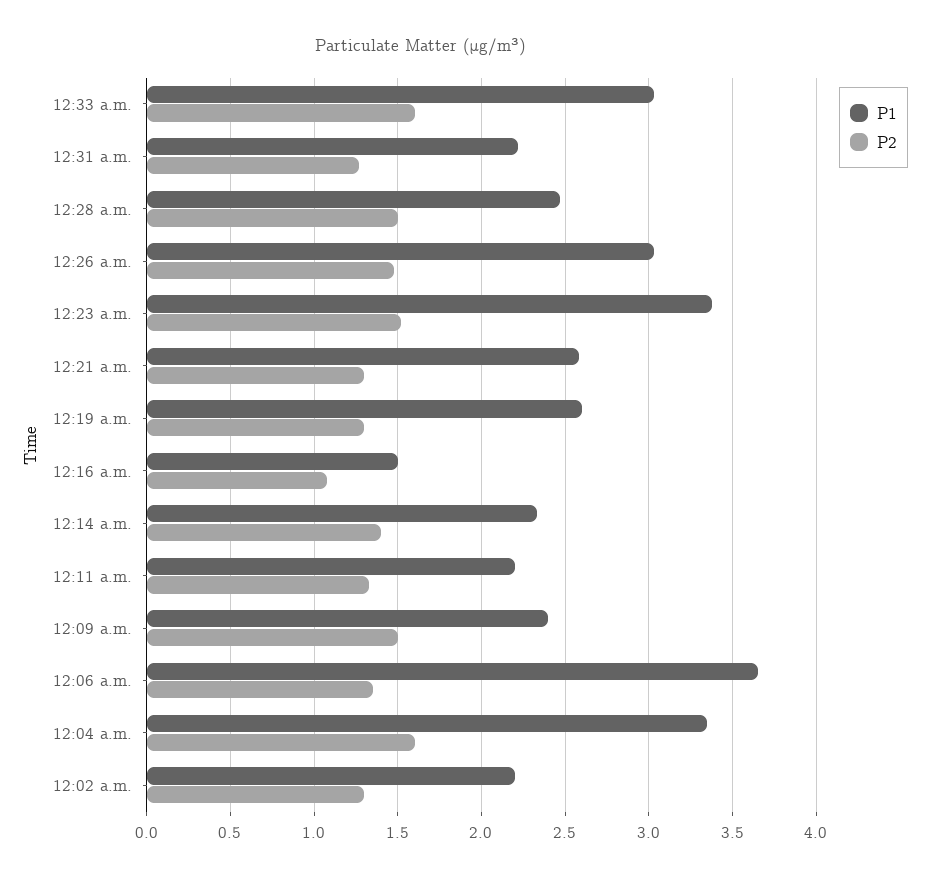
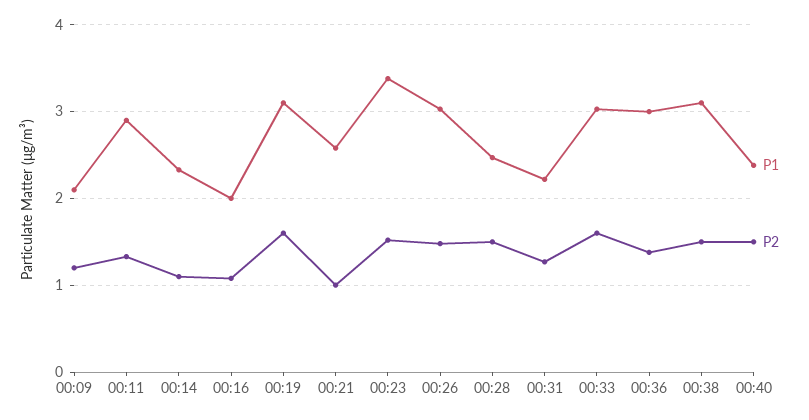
P2, 12:21 a.m.: 1.3 -> 1
P1, 12:19 a.m.: 2.6 -> 3.1
P2, 12:19 a.m.: 1.3 -> 1.6
P1, 12:16 a.m.: 1.5 -> 2
P2, 12:14 a.m.: 1.4 -> 1.1
P1, 12:11 a.m.: 2.2 -> 2.9
P1, 12:09 a.m.: 2.4 -> 2.1
P2, 12:09 a.m.: 1.5 -> 1.2
P1, 12:06 a.m.: 3.65 -> none
P2, 12:06 a.m.: 1.35 -> none
P1, 12:04 a.m.: 3.35 -> none
P2, 12:04 a.m.: 1.6 -> none
P1, 12:02 a.m.: 2.2 -> none
P2, 12:02 a.m.: 1.3 -> none
P1, 00:36: none -> 3
P2, 00:36: none -> 1.4
P1, 00:38: none -> 3.1
P2, 00:38: none -> 1.5
P1, 00:40: none -> 2.4
P2, 00:40: none -> 1.5

